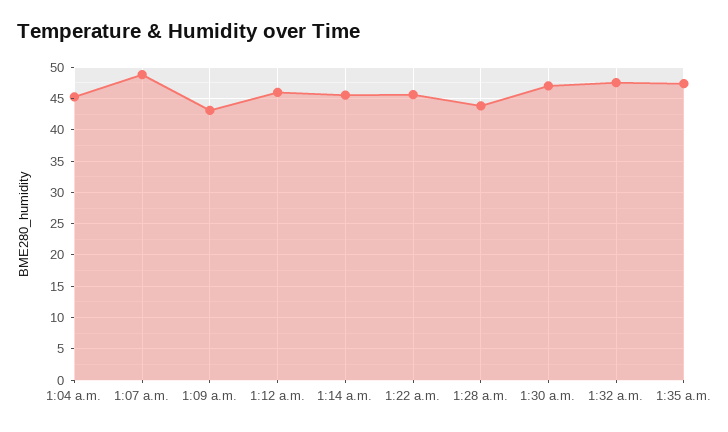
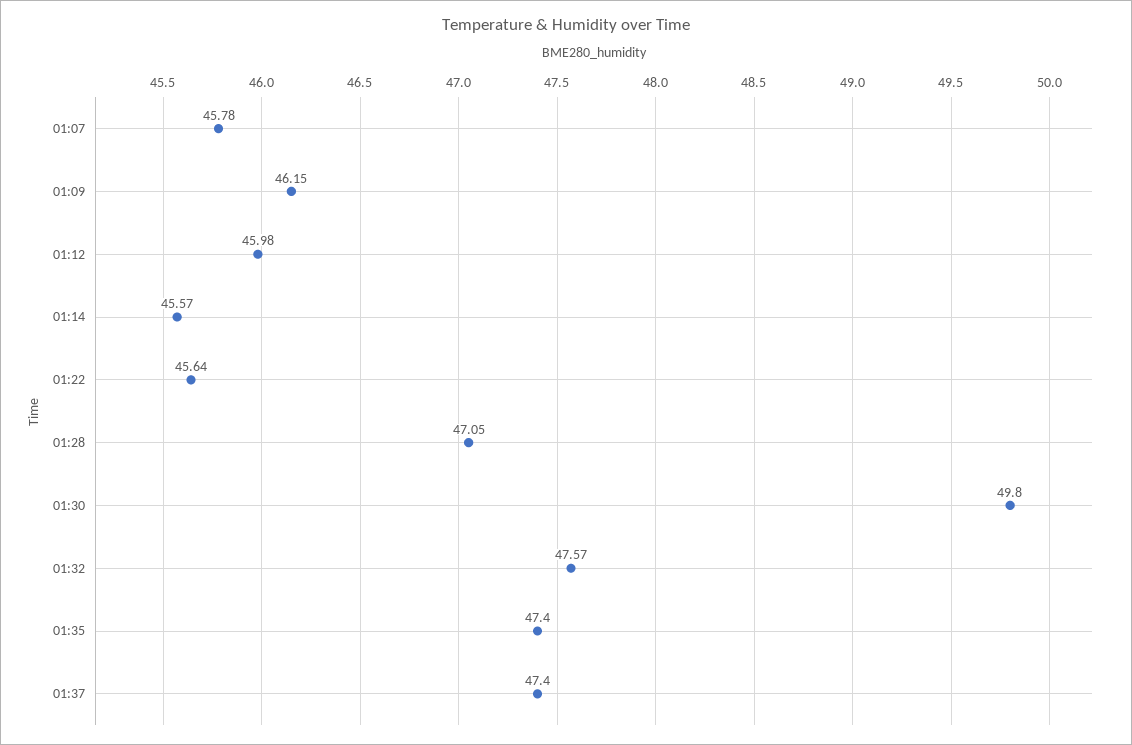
1:04 a.m.: 45 -> none
1:07 a.m.: 49 -> 45.78
1:09 a.m.: 43 -> 46.15
1:28 a.m.: 44 -> 47.05
1:30 a.m.: 47 -> 49.8
01:37: none -> 47.4

